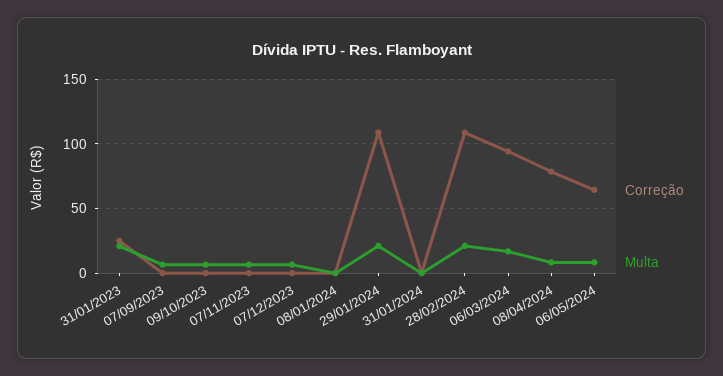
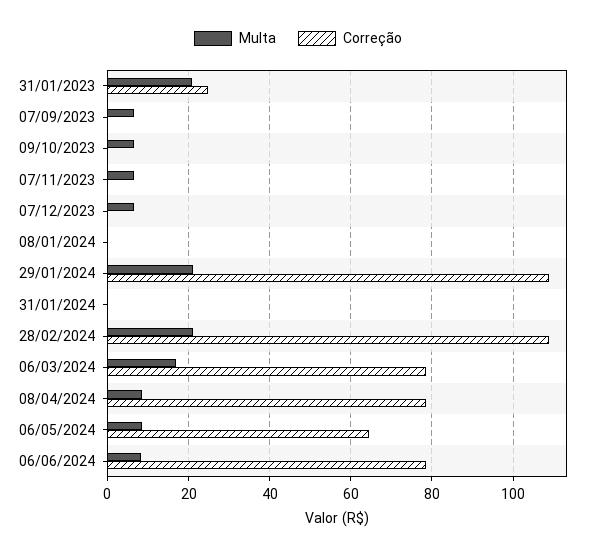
Correção, 06/03/2024: 95 -> 78
Multa, 06/06/2024: none -> 8
Correção, 06/06/2024: none -> 78

